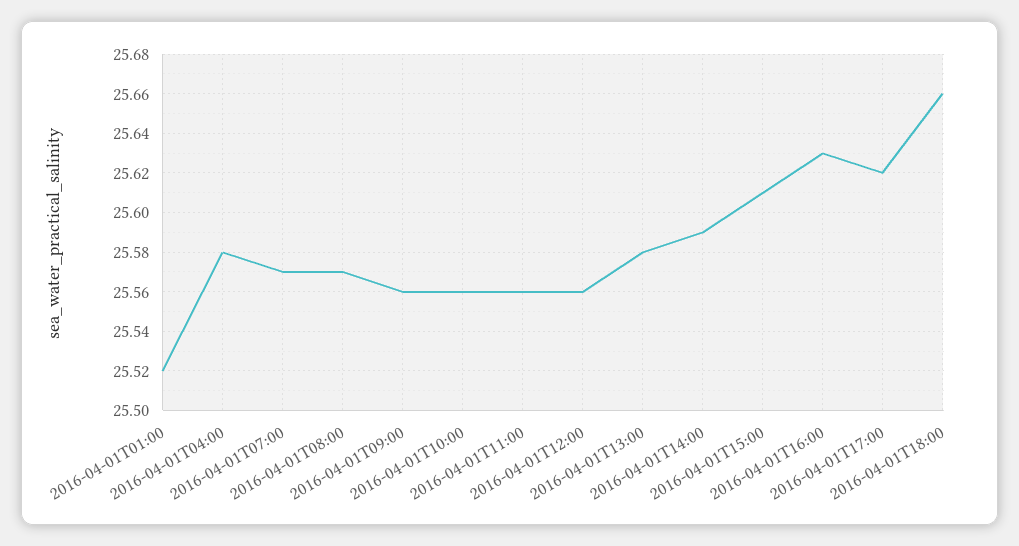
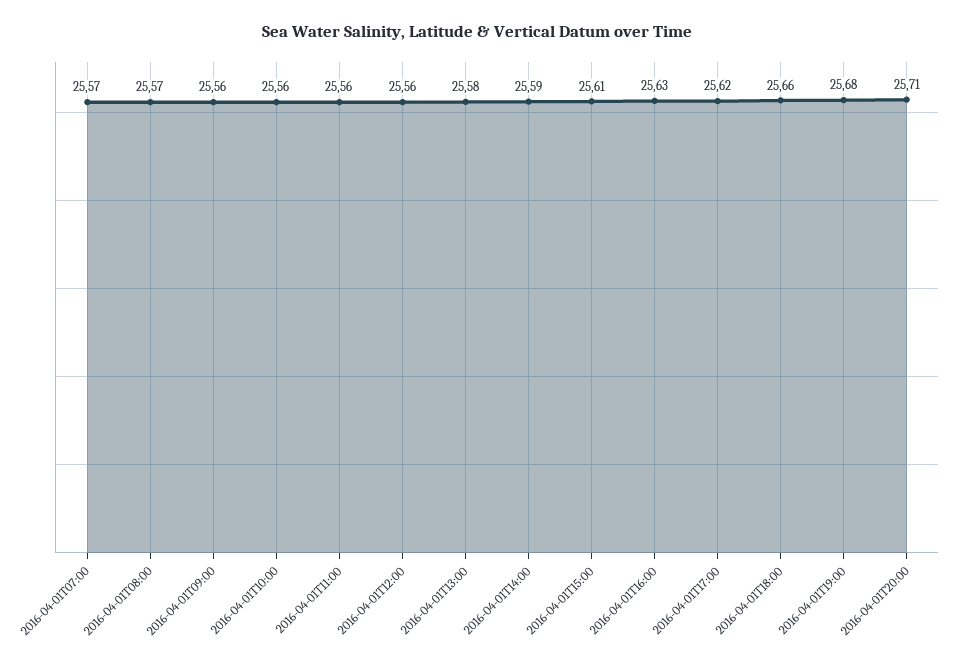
2016-04-01T01:00: 25.52 -> none
2016-04-01T04:00: 25.58 -> none
2016-04-01T19:00: none -> 25.68
2016-04-01T20:00: none -> 25.71

